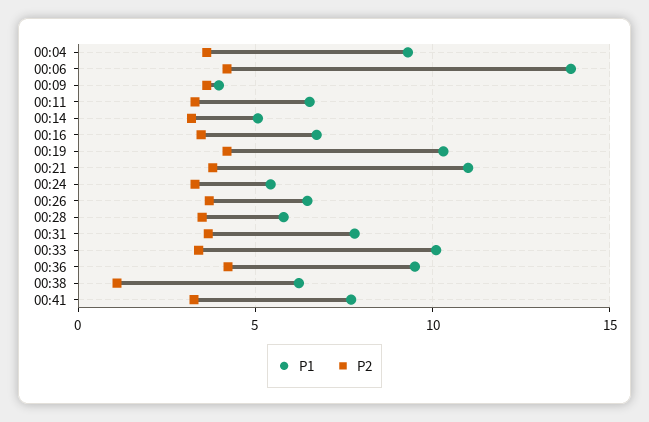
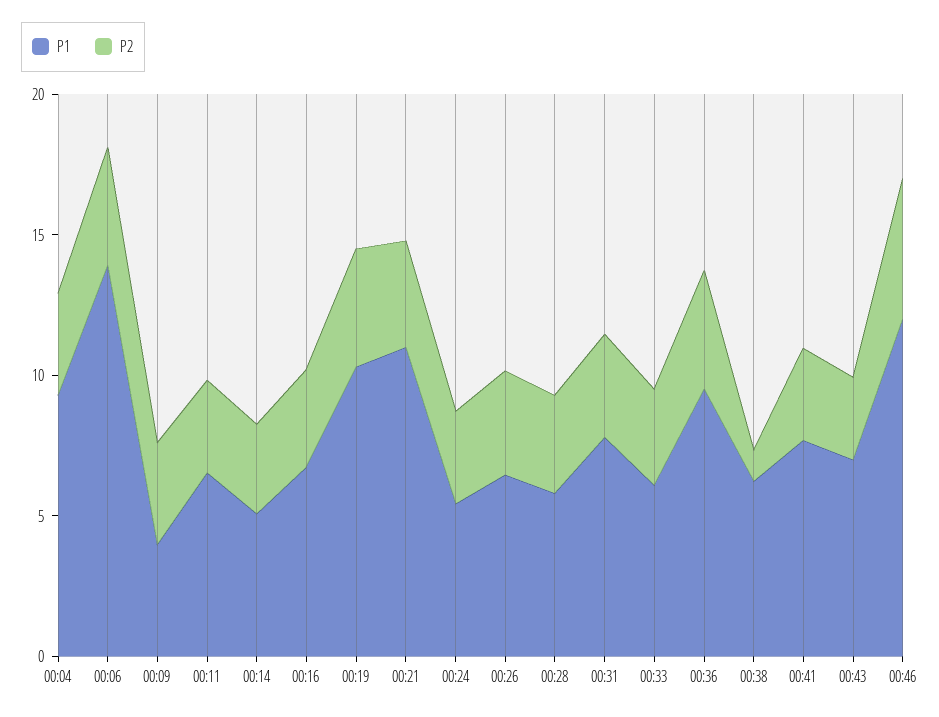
P1, 00:33: 10 -> 6
P1, 00:43: none -> 7
P2, 00:43: none -> 3
P1, 00:46: none -> 12
P2, 00:46: none -> 5

